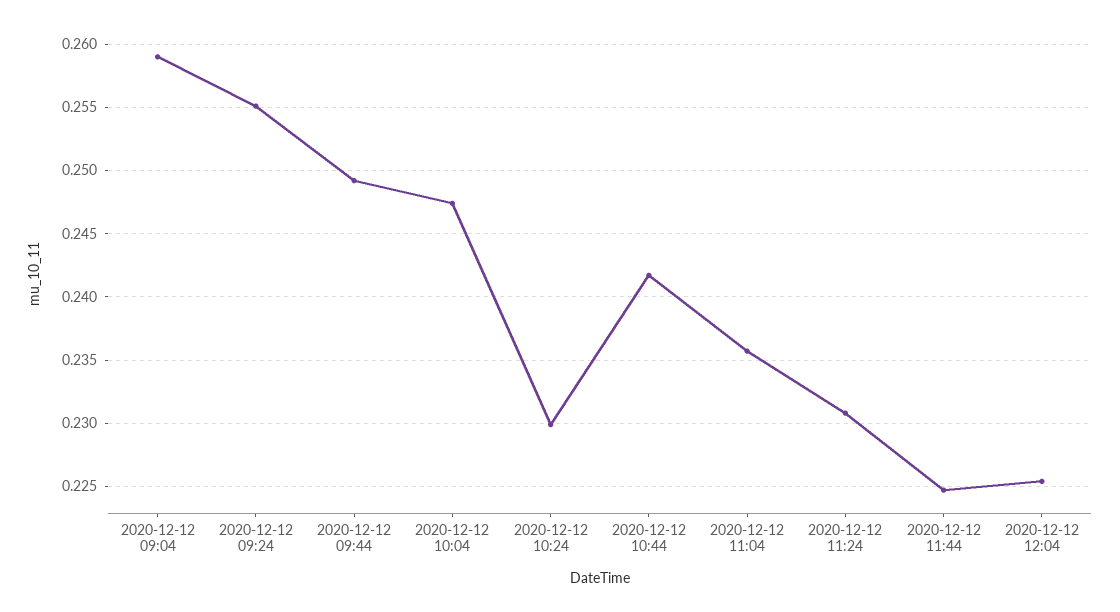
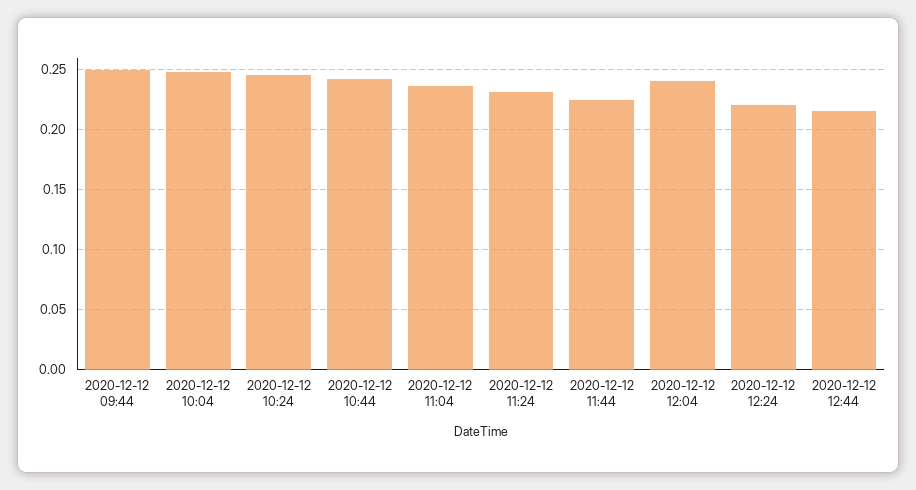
2020-12-12 09:04: 0.259 -> none
2020-12-12 09:24: 0.255 -> none
2020-12-12 10:24: 0.23 -> 0.245
2020-12-12 12:04: 0.2255 -> 0.24
2020-12-12 12:24: none -> 0.22
2020-12-12 12:44: none -> 0.215

